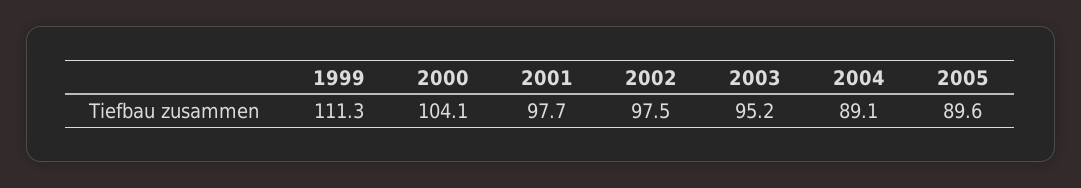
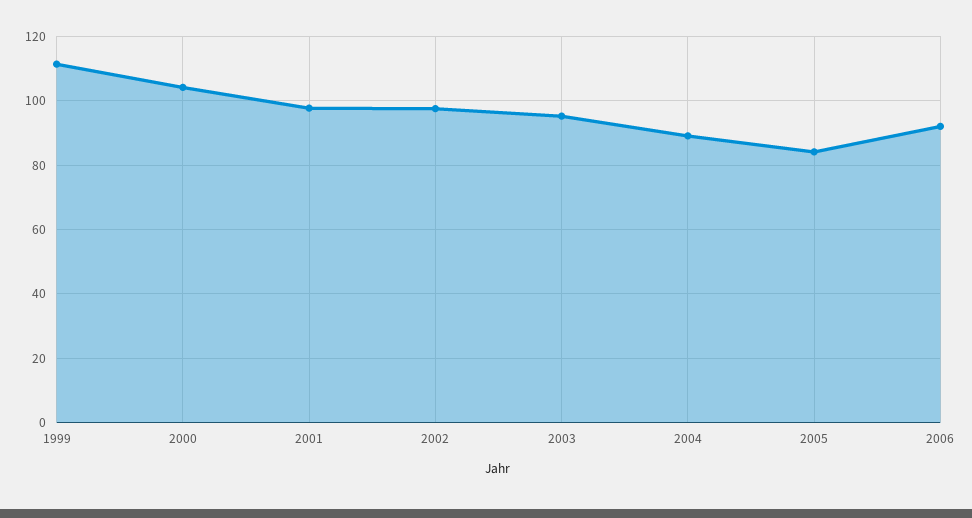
2005: 89.6 -> 84
2006: none -> 92

